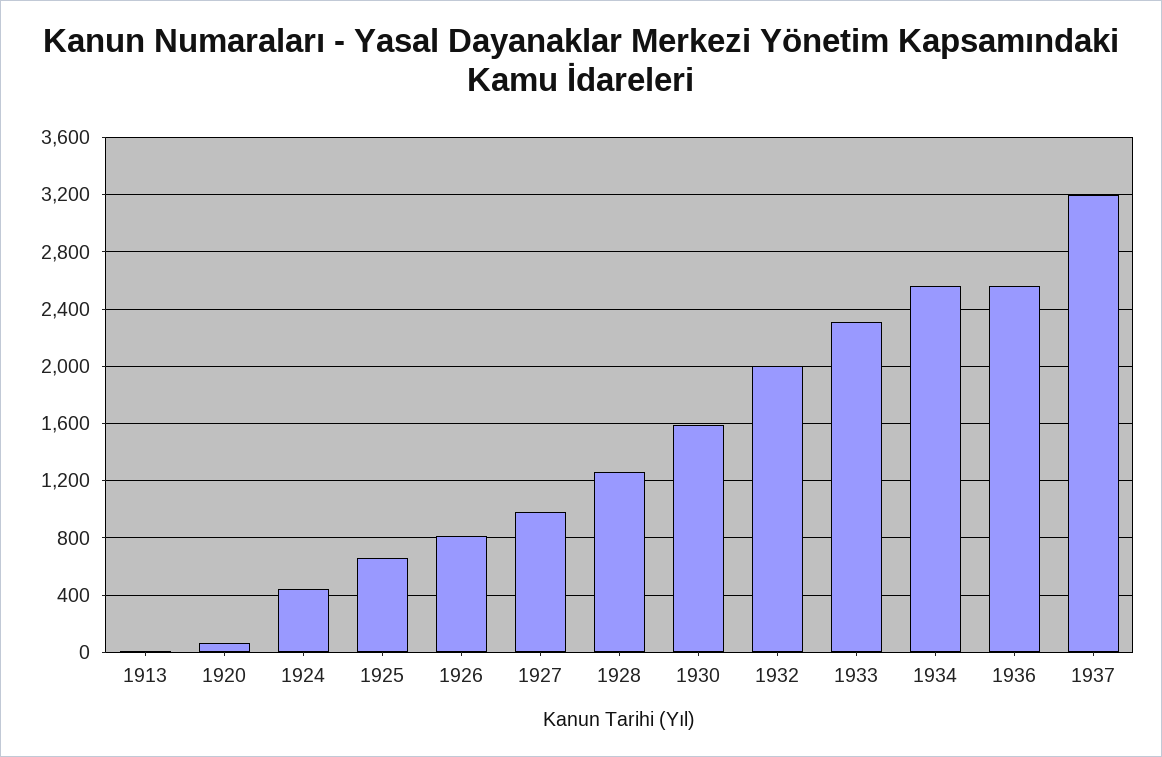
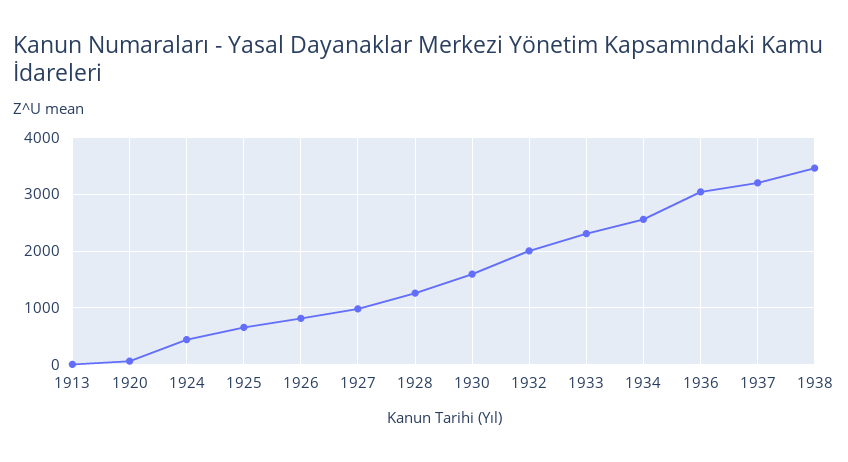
1936: 2550 -> 3000
1938: none -> 3400

